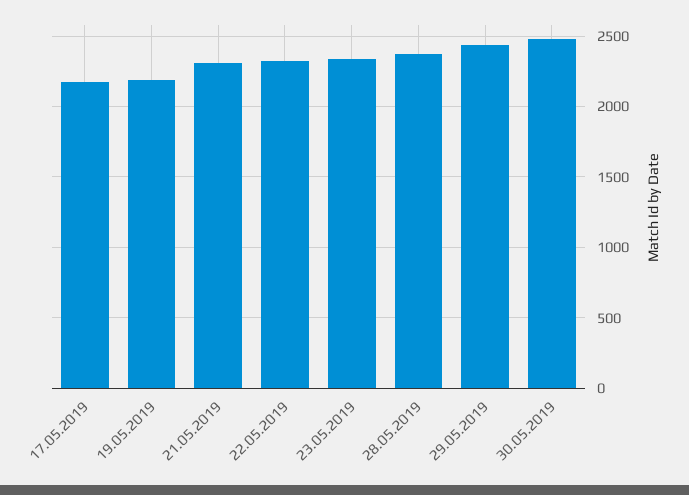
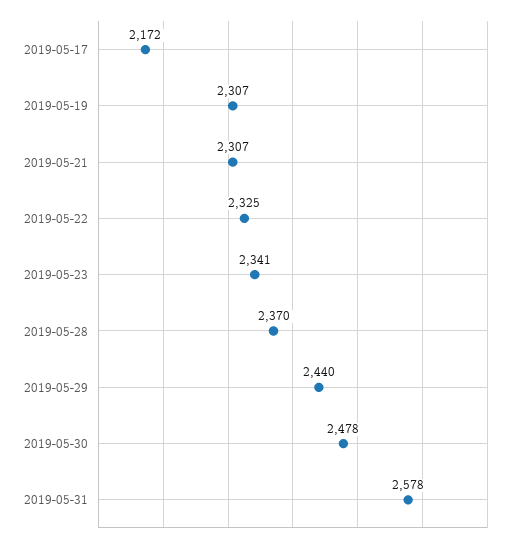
19.05.2019: 2200 -> 2307
2019-05-31: none -> 2578

